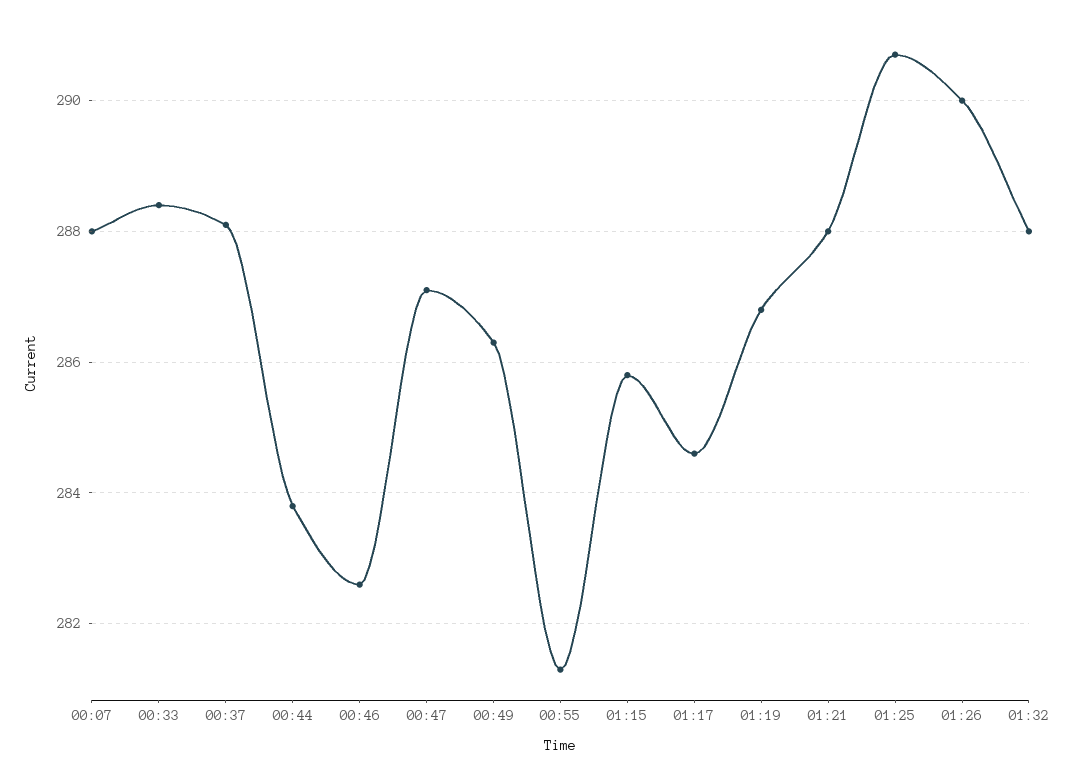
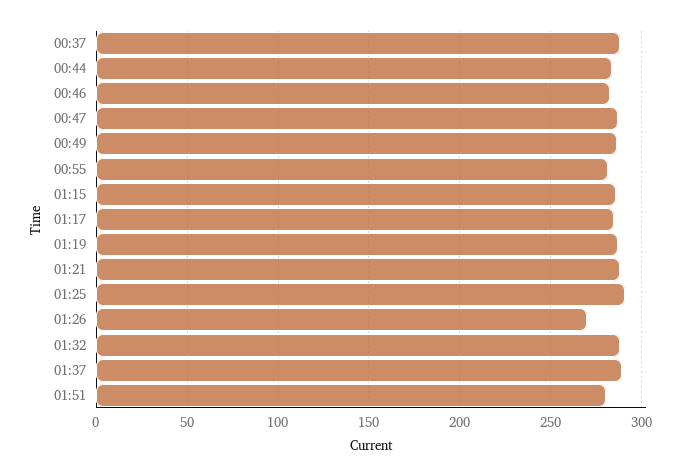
00:07: 288 -> none
00:33: 288.5 -> none
01:26: 290 -> 270
01:37: none -> 290
01:51: none -> 280

